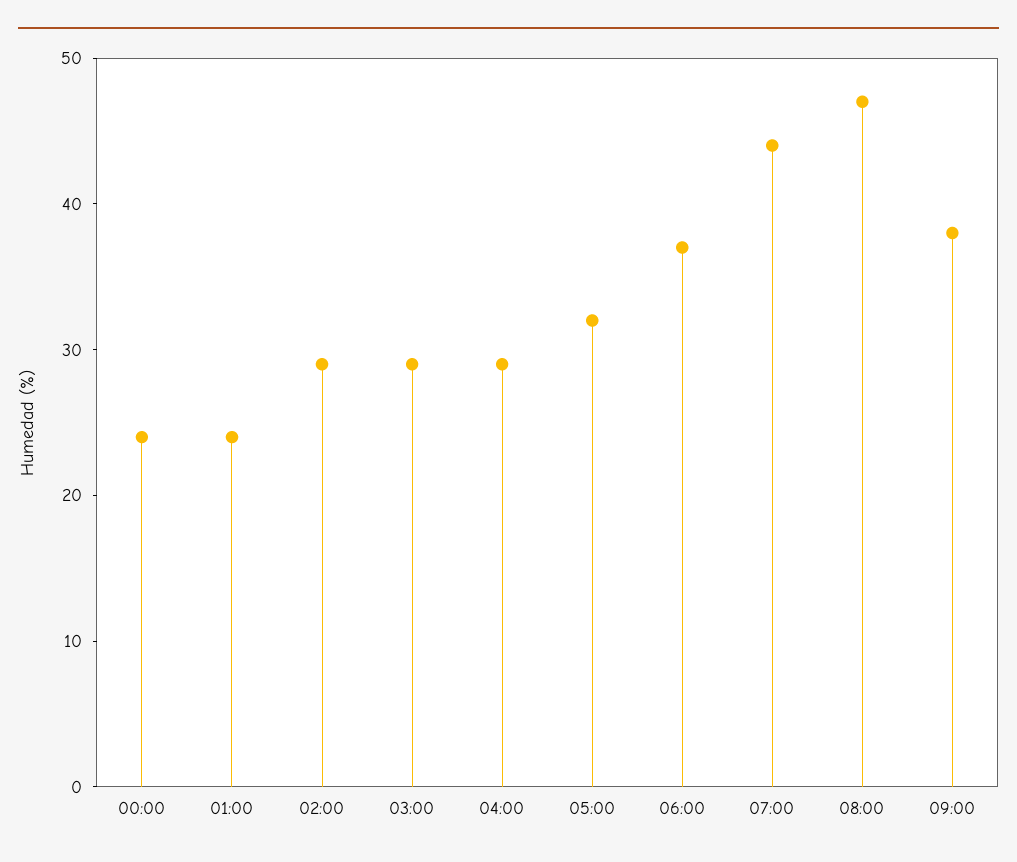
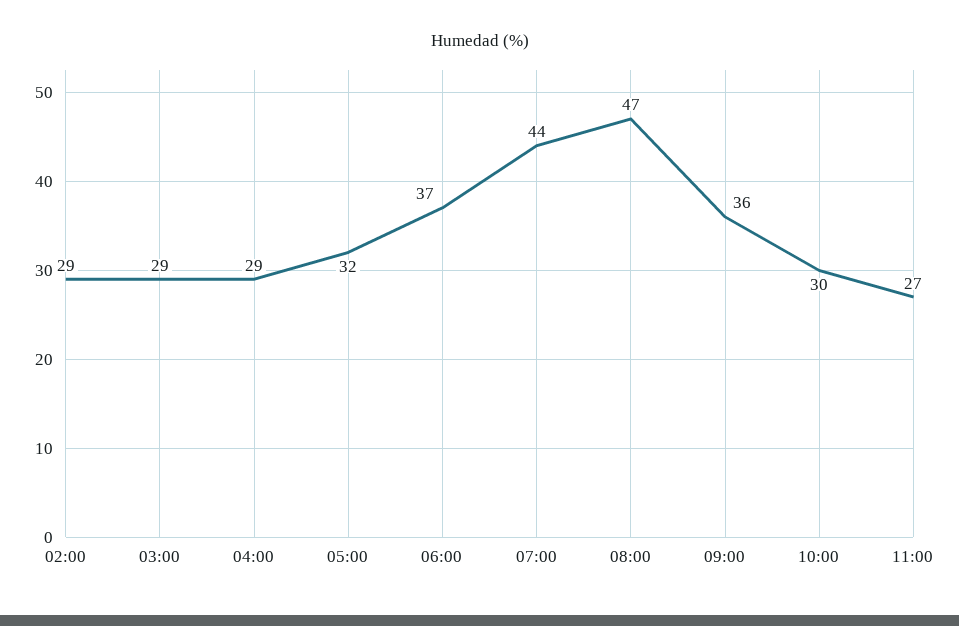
00:00: 24 -> none
01:00: 24 -> none
09:00: 38 -> 36
10:00: none -> 30
11:00: none -> 27

